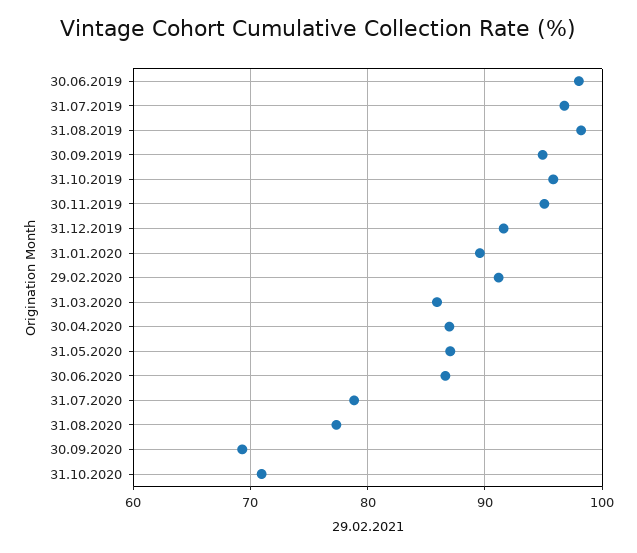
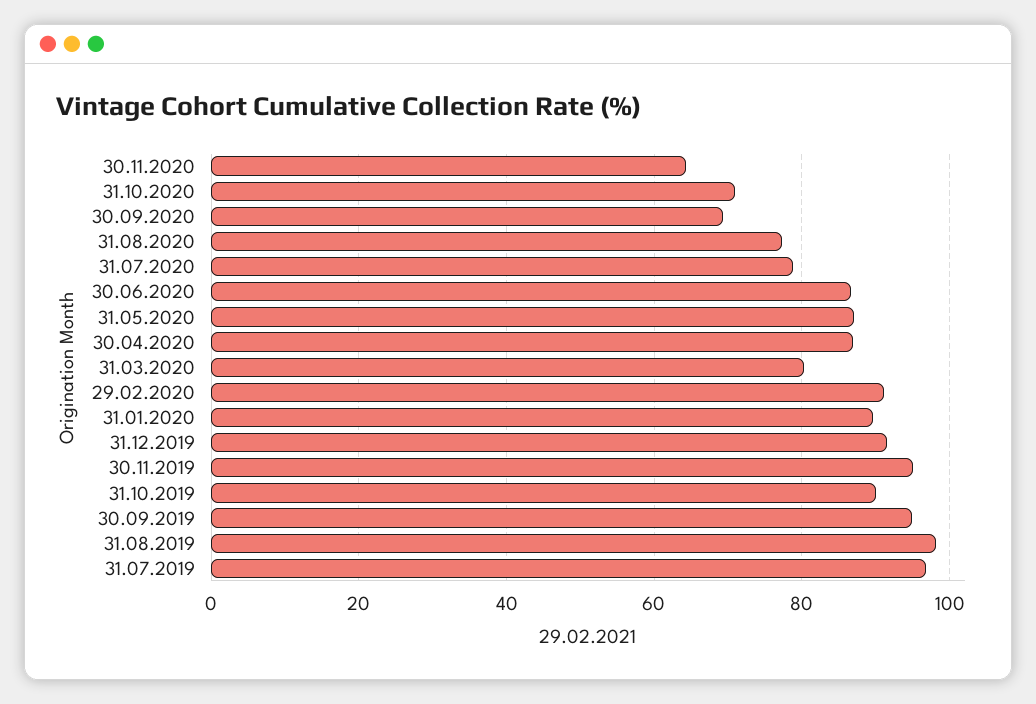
30.06.2019: 98 -> none
31.10.2019: 96 -> 90
31.03.2020: 86 -> 80
30.11.2020: none -> 64

